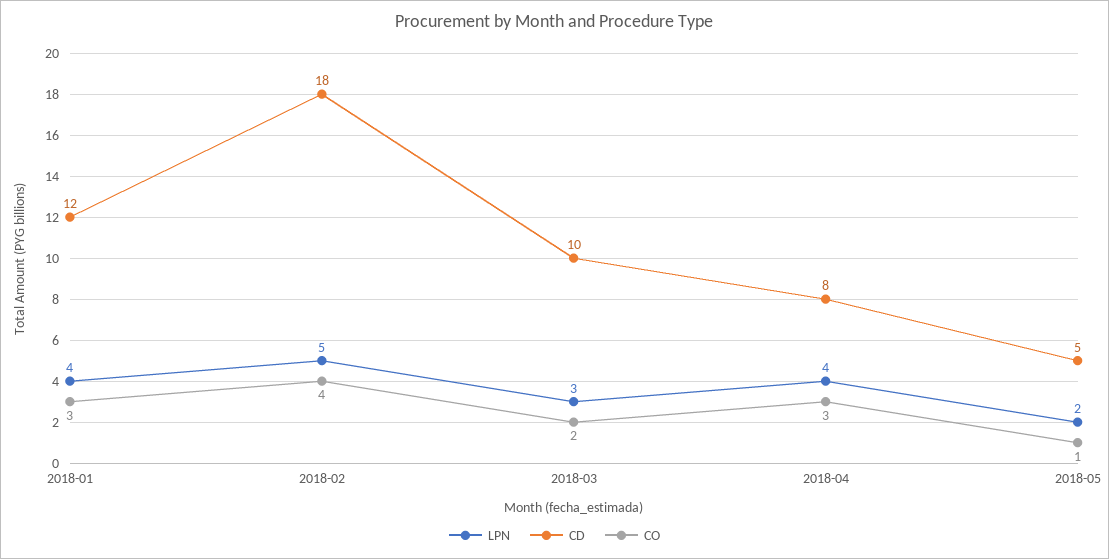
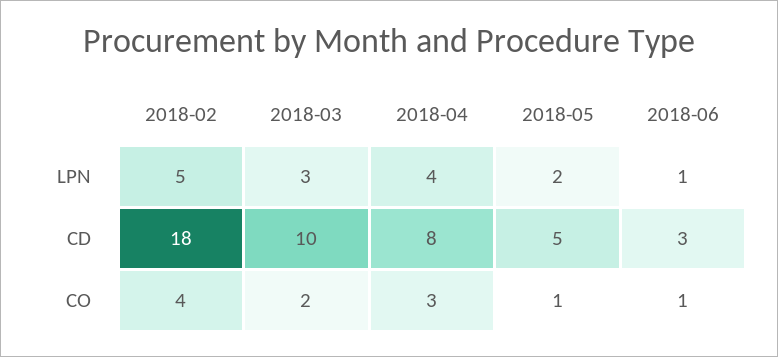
LPN, 2018-01: 4 -> none
CD, 2018-01: 12 -> none
CO, 2018-01: 3 -> none
LPN, 2018-06: none -> 1
CD, 2018-06: none -> 3
CO, 2018-06: none -> 1

